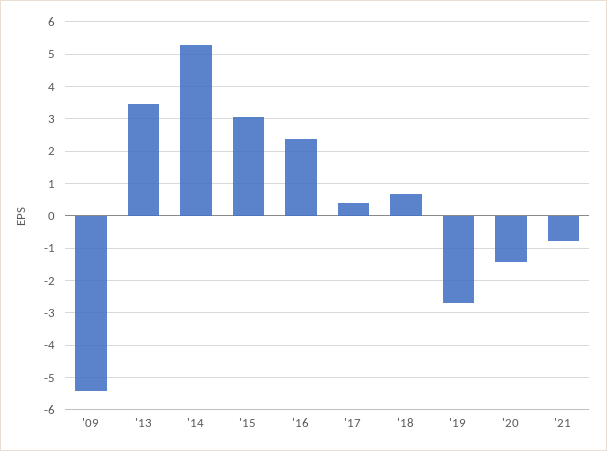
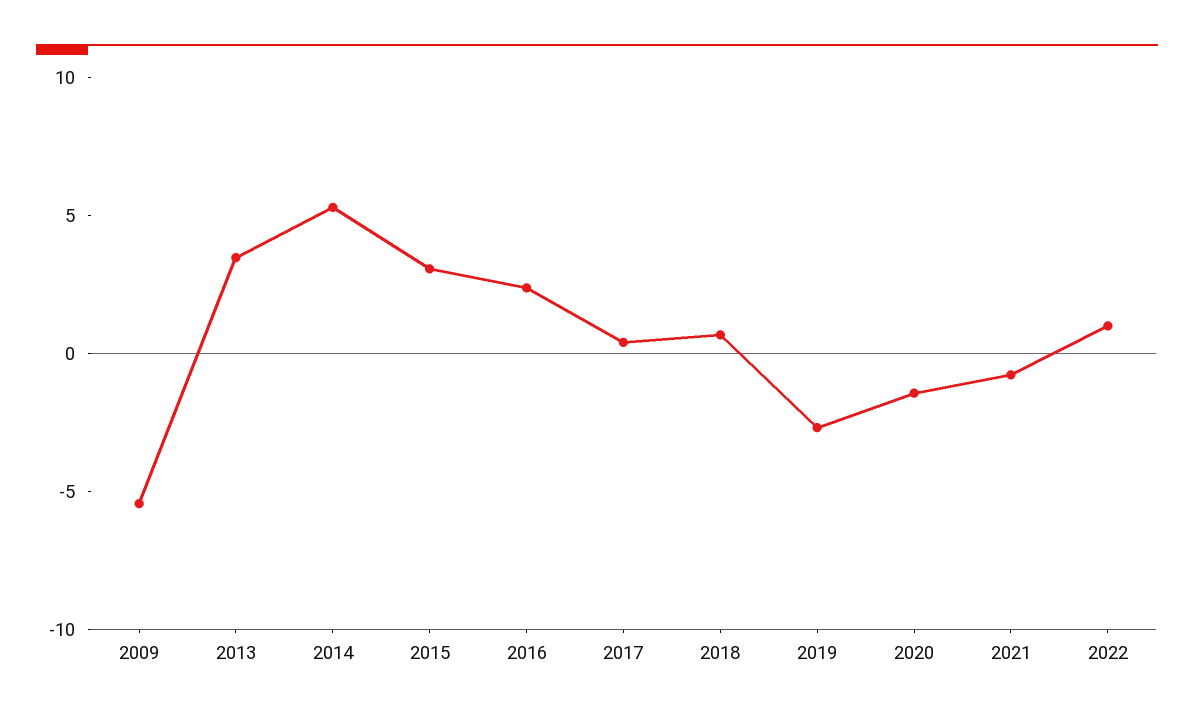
2022: none -> 1

